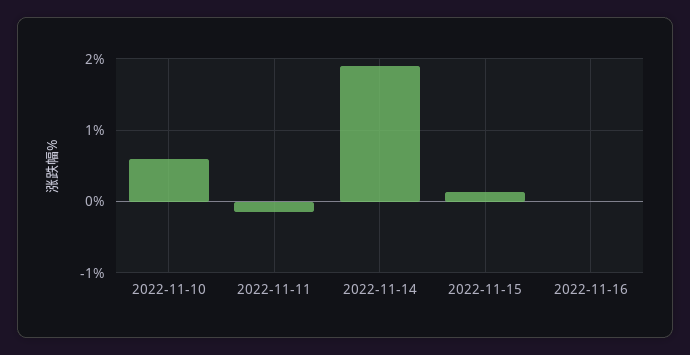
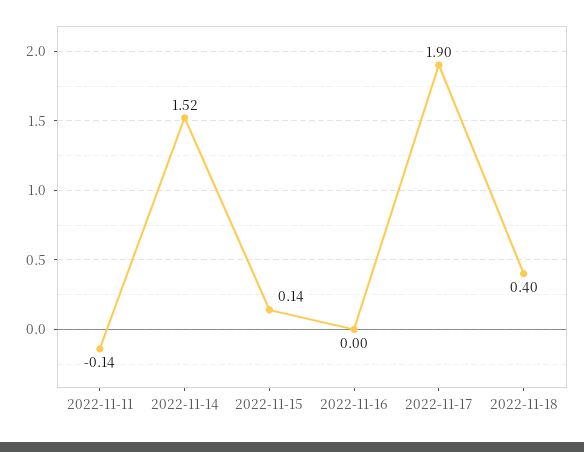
2022-11-10: 0.6 -> none
2022-11-14: 1.9 -> 1.52
2022-11-17: none -> 1.9
2022-11-18: none -> 0.4

